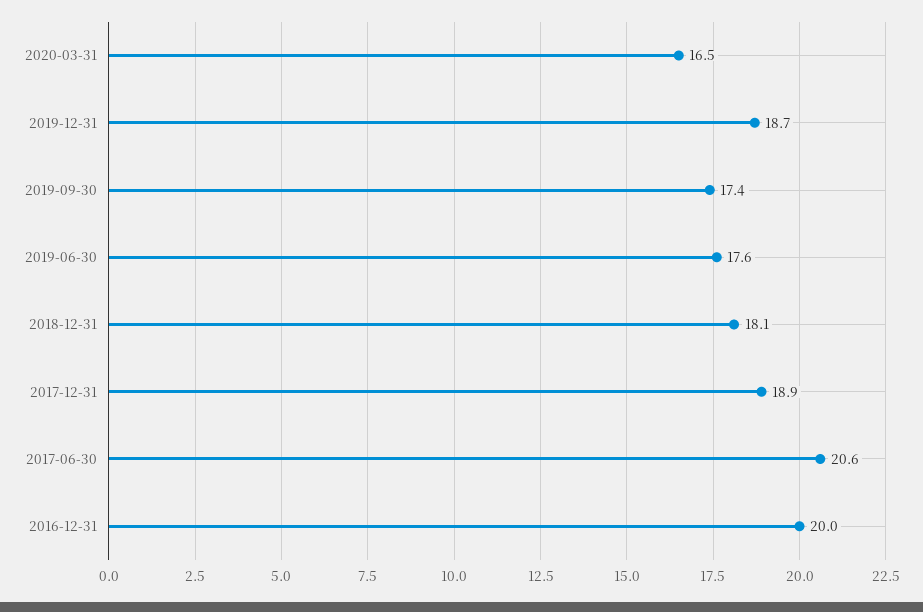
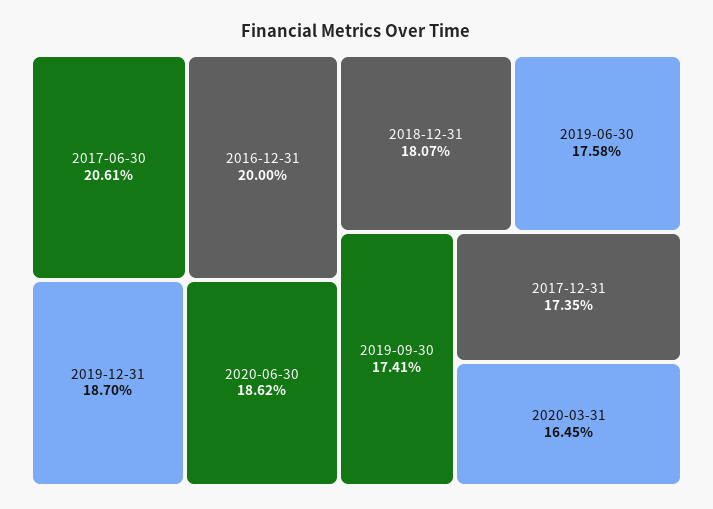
2017-12-31: 18.9 -> 17.35
2020-06-30: none -> 18.62

